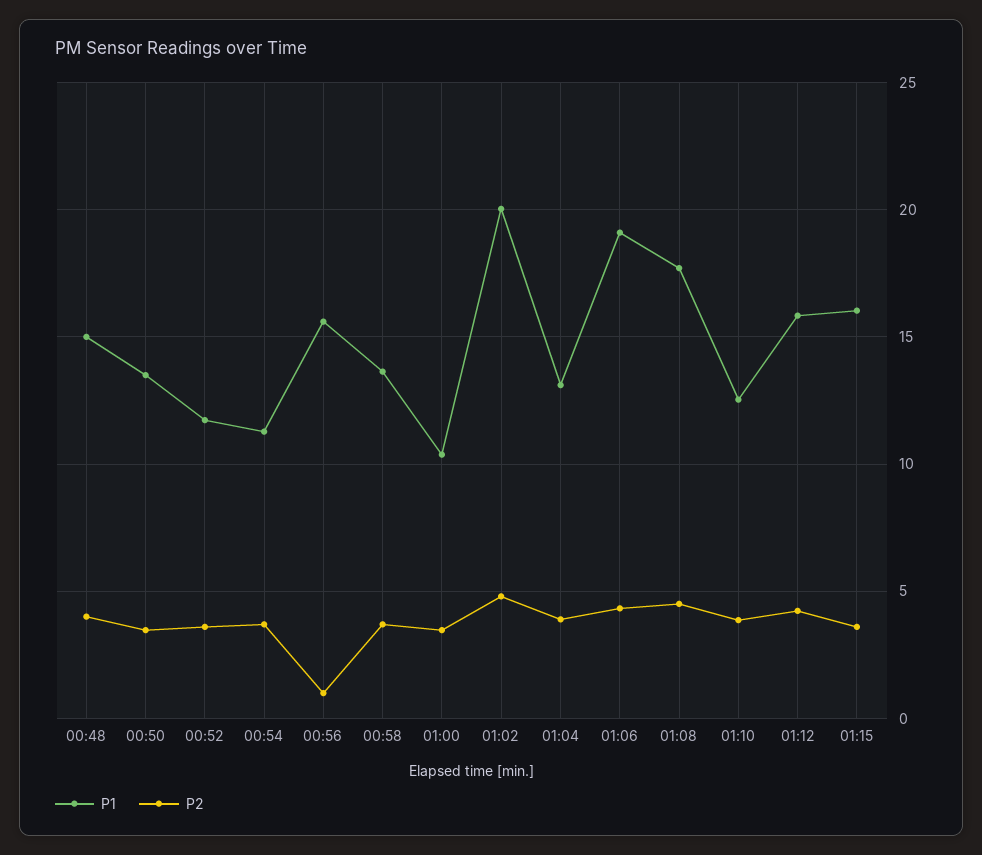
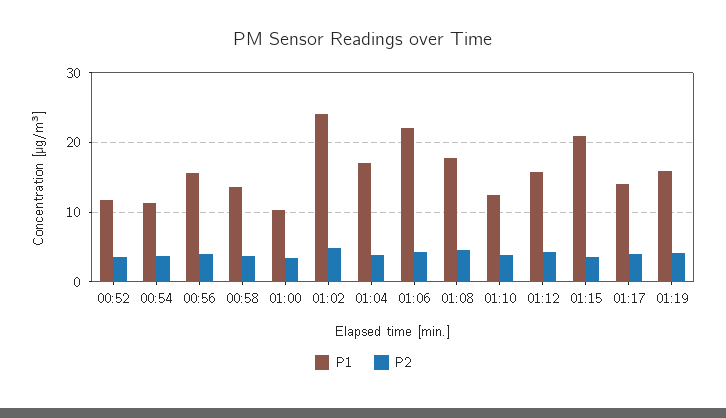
P1, 00:48: 15 -> none
P2, 00:48: 4 -> none
P1, 00:50: 13.5 -> none
P2, 00:50: 3.5 -> none
P2, 00:56: 1 -> 4
P1, 01:02: 20 -> 24
P1, 01:04: 13 -> 17
P1, 01:06: 19 -> 22
P1, 01:15: 16 -> 21
P1, 01:17: none -> 14
P2, 01:17: none -> 4
P1, 01:19: none -> 16
P2, 01:19: none -> 4

